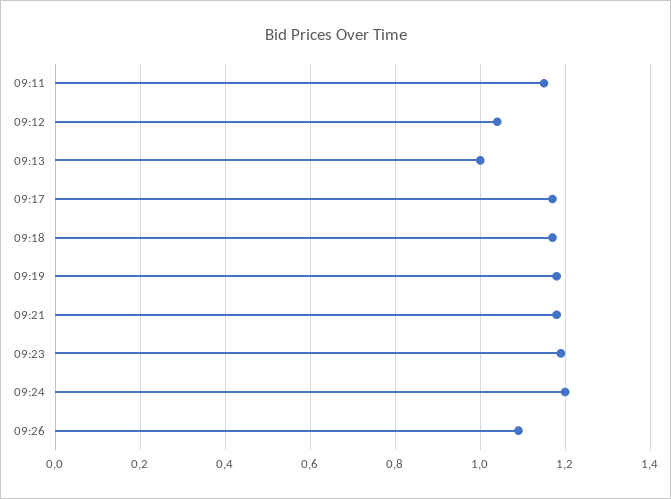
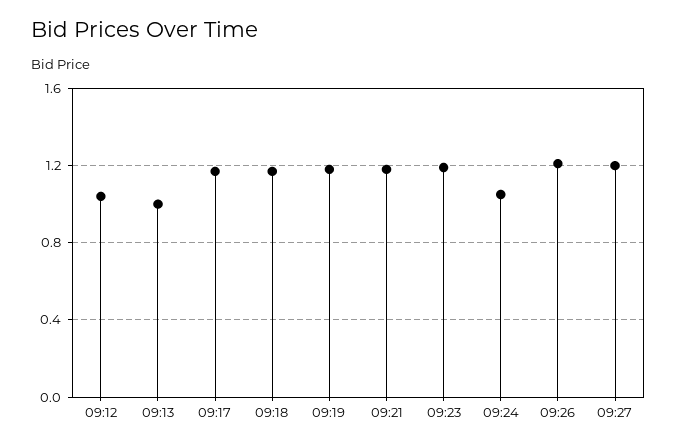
09:11: 1.15 -> none
09:24: 1.2 -> 1.05
09:26: 1.1 -> 1.2
09:27: none -> 1.2

